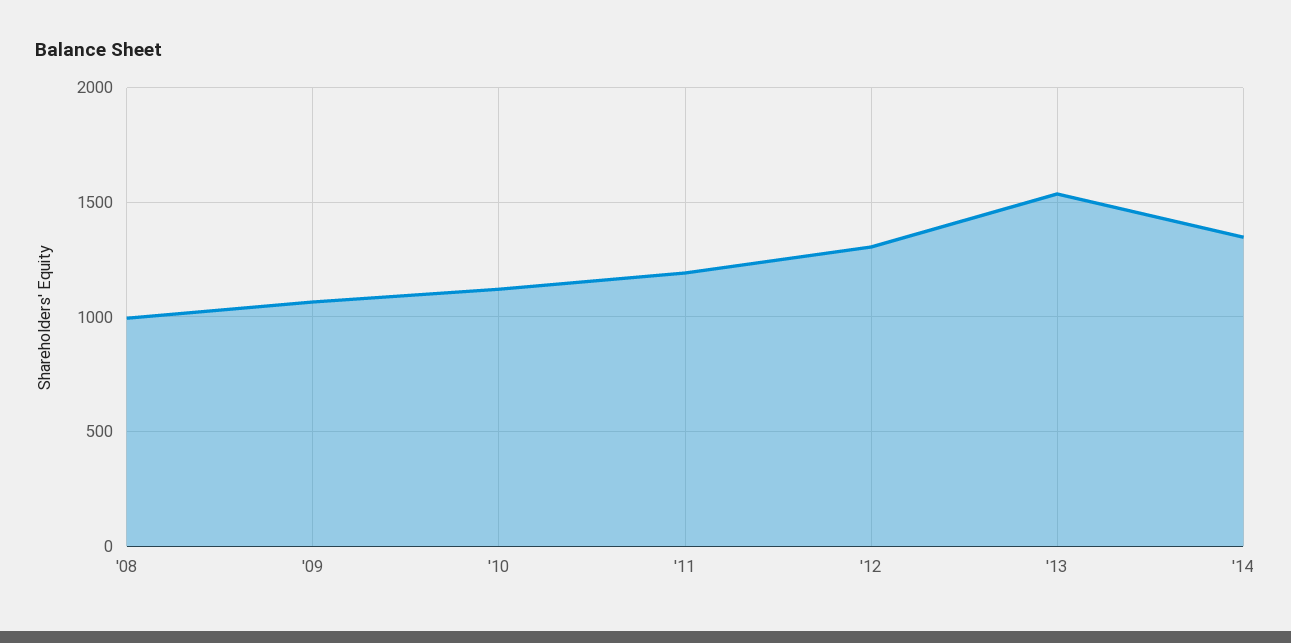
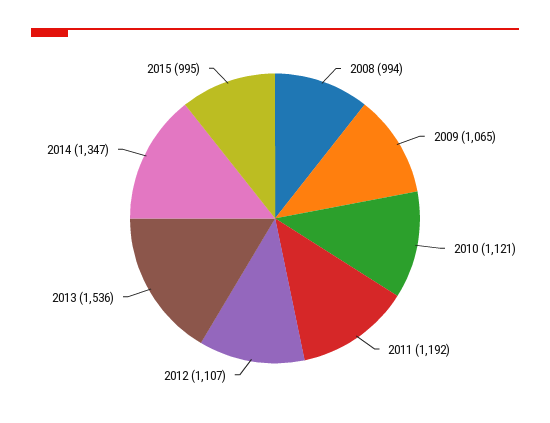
'12: 1300 -> 1107
2015: none -> 995

